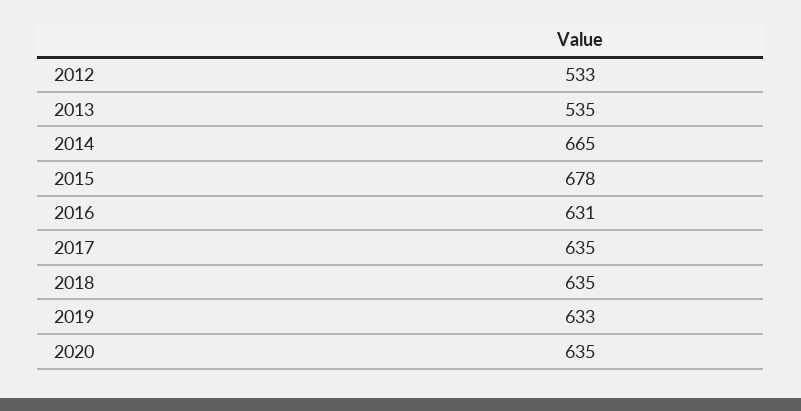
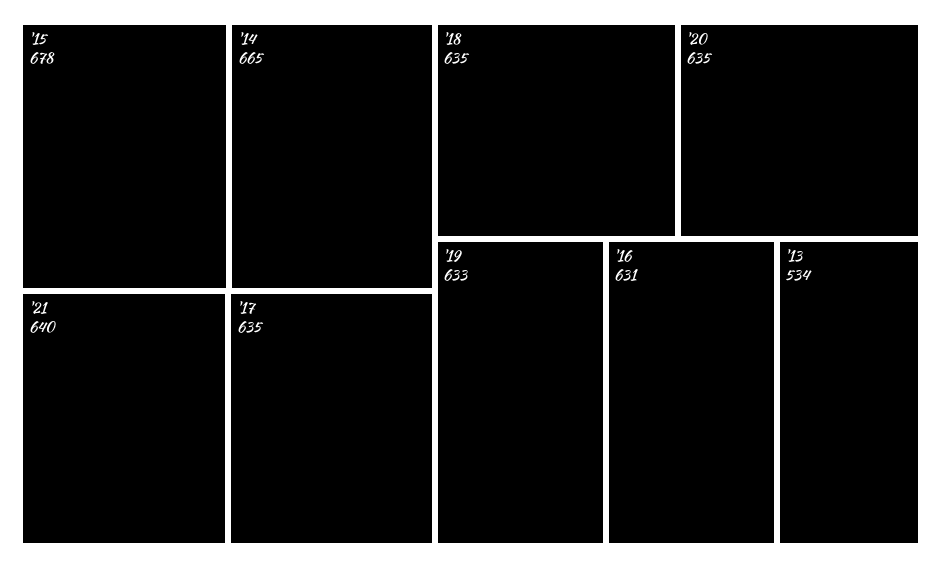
2012: 533 -> none
2013: 535 -> 534
'21: none -> 640

